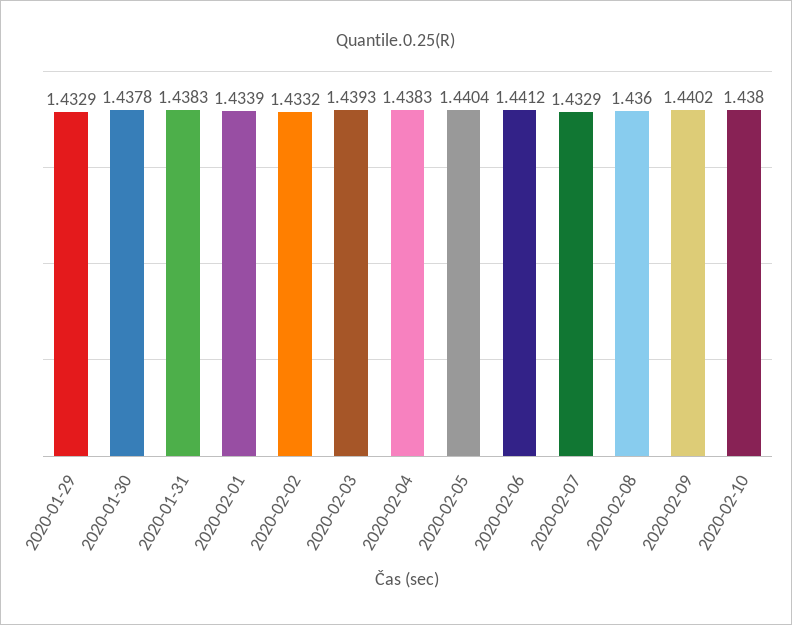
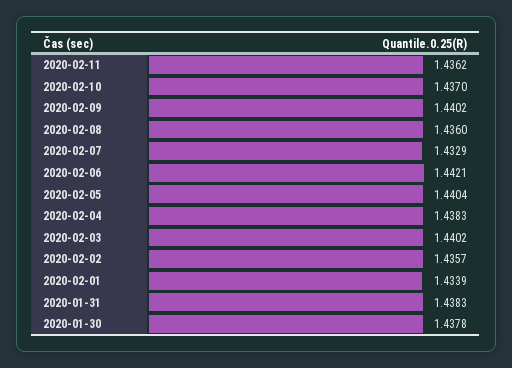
2020-01-29: 1.4329 -> none
2020-02-02: 1.4332 -> 1.4357
2020-02-03: 1.4393 -> 1.4402
2020-02-06: 1.4412 -> 1.4421
2020-02-10: 1.438 -> 1.437
2020-02-11: none -> 1.4362

